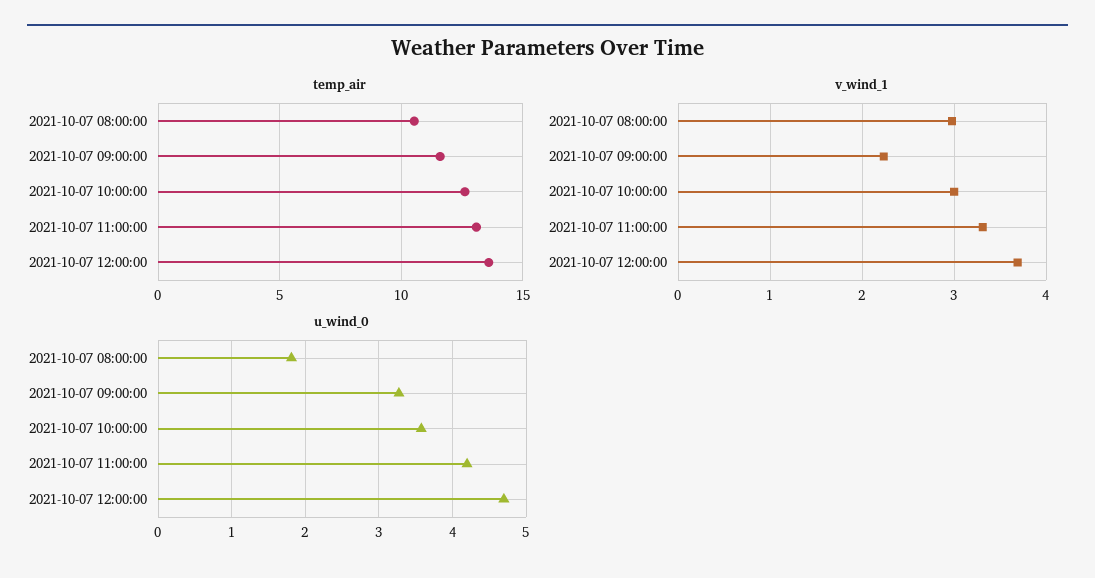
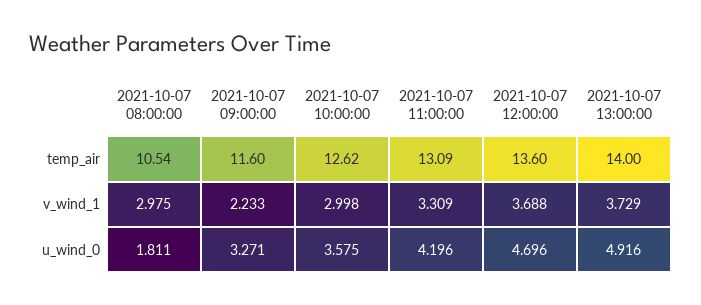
temp_air, 2021-10-07 13:00:00: none -> 14
v_wind_1, 2021-10-07 13:00:00: none -> 3.729
u_wind_0, 2021-10-07 13:00:00: none -> 4.916

